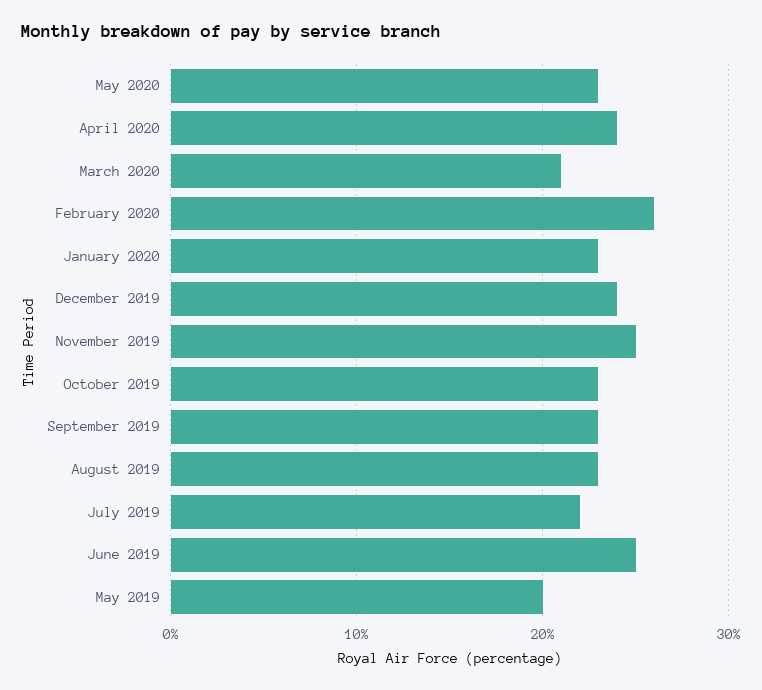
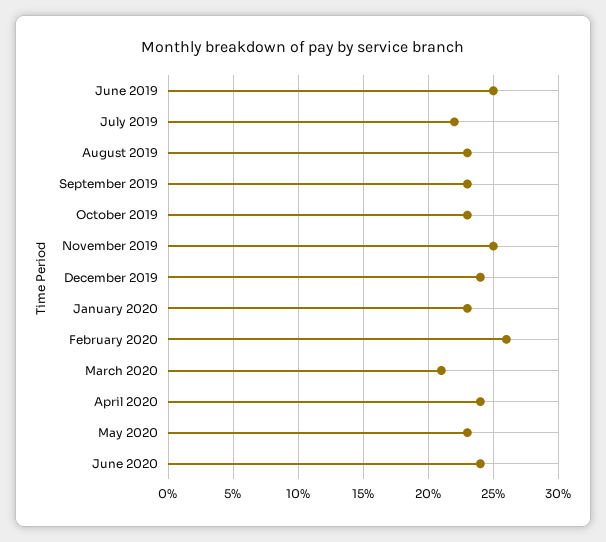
May 2019: 20 -> none
June 2020: none -> 24

